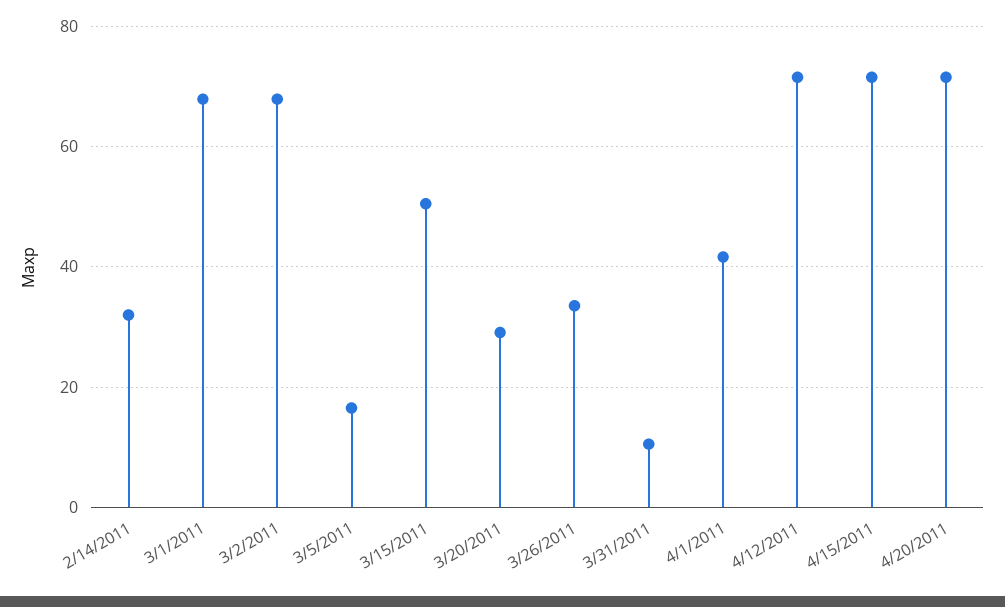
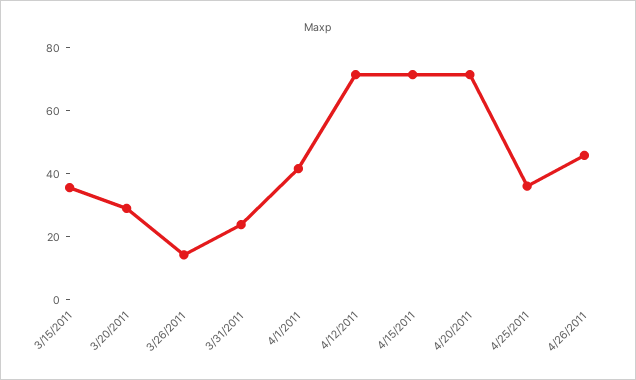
2/14/2011: 32 -> none
3/1/2011: 68 -> none
3/2/2011: 68 -> none
3/5/2011: 16 -> none
3/15/2011: 50 -> 35
3/26/2011: 34 -> 15
3/31/2011: 10 -> 25
4/25/2011: none -> 35
4/26/2011: none -> 45

